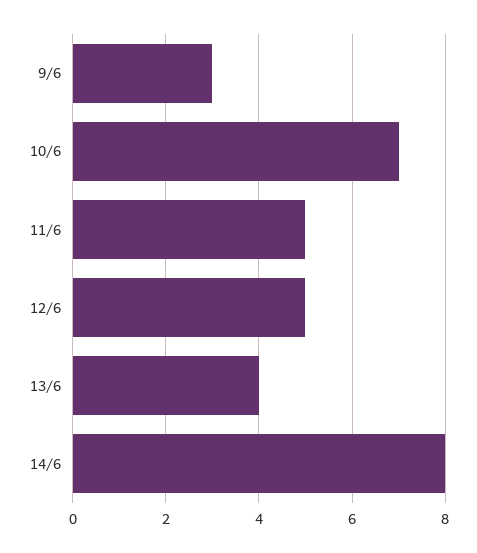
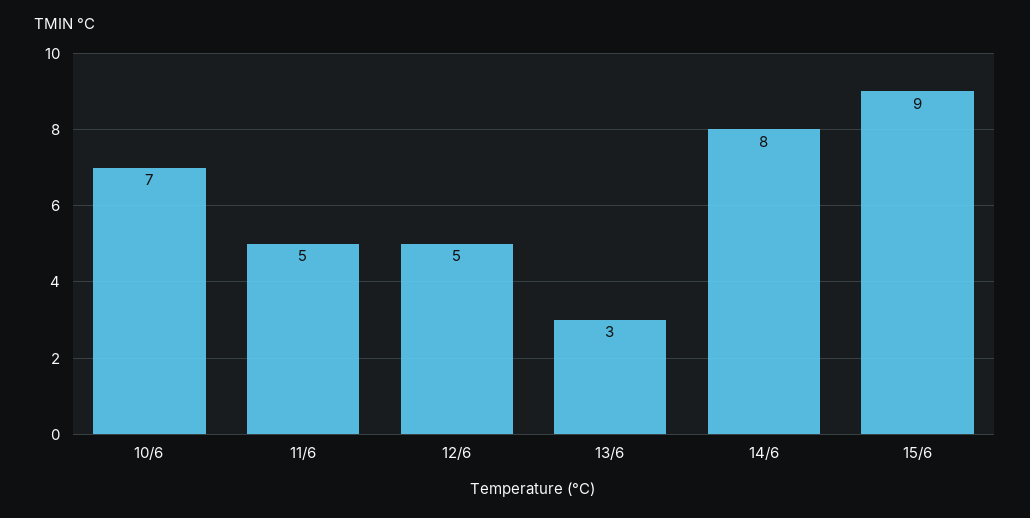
9/6: 3 -> none
13/6: 4 -> 3
15/6: none -> 9

